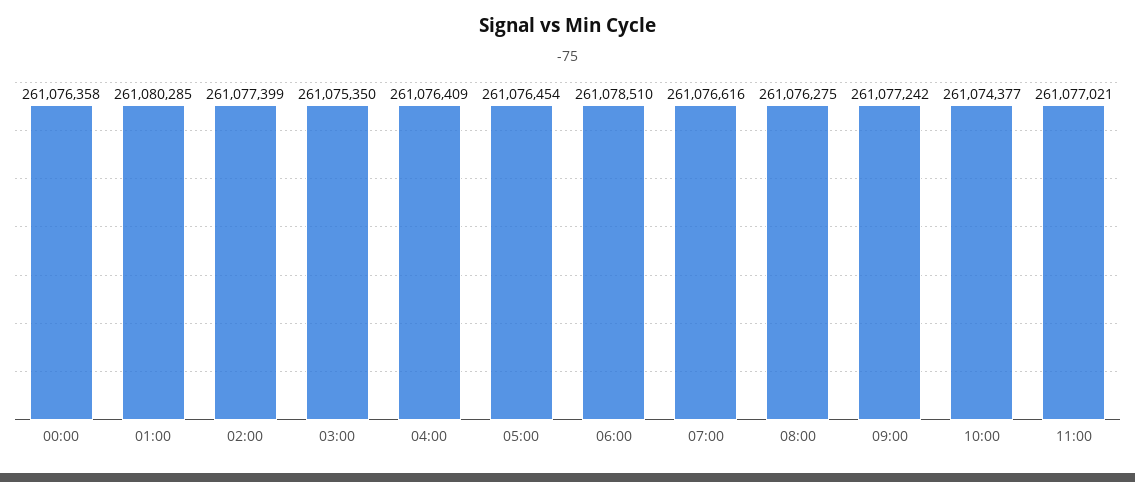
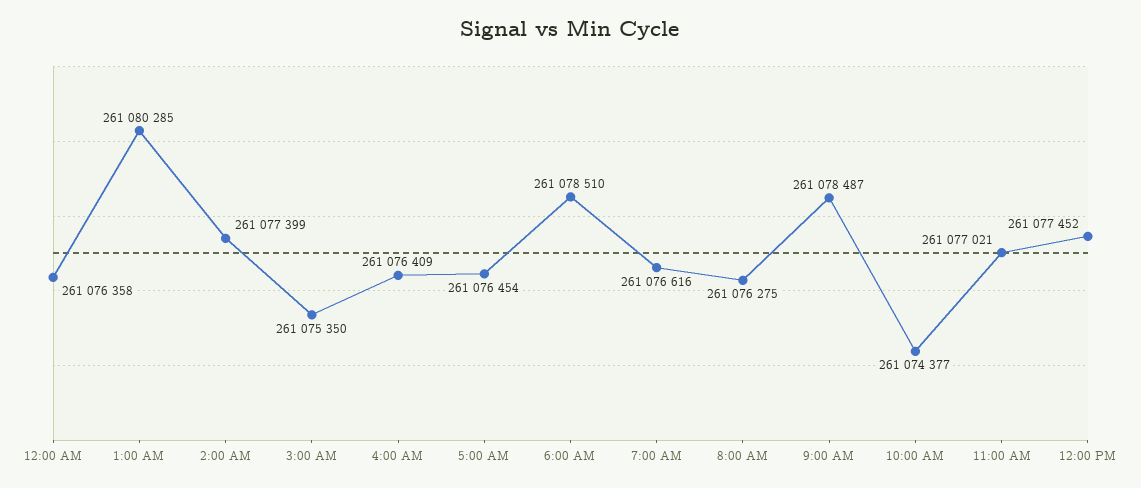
09:00: 261077242 -> 261078487
12:00 PM: none -> 261077452

